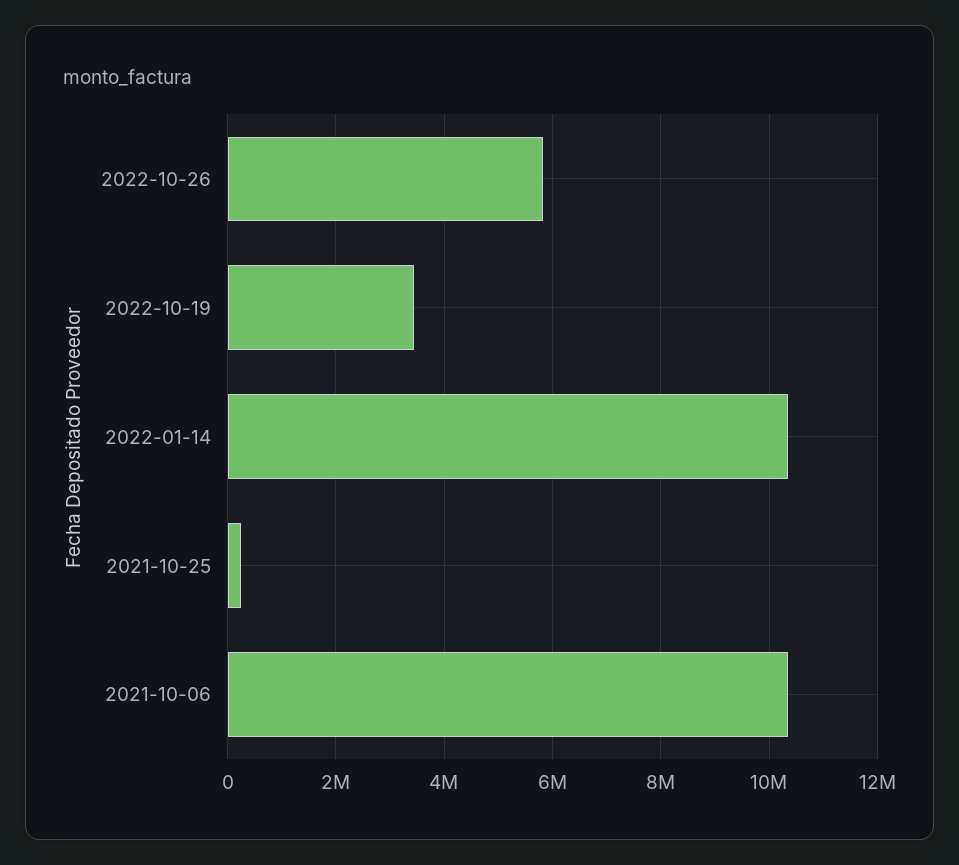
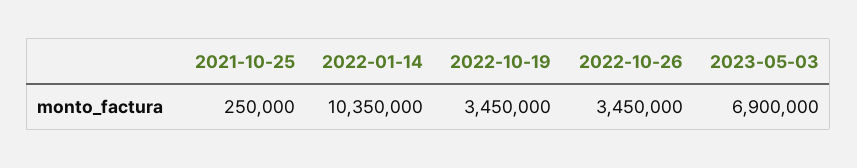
2022-10-26: 5800000 -> 3450000
2021-10-06: 10400000 -> none
2023-05-03: none -> 6900000

